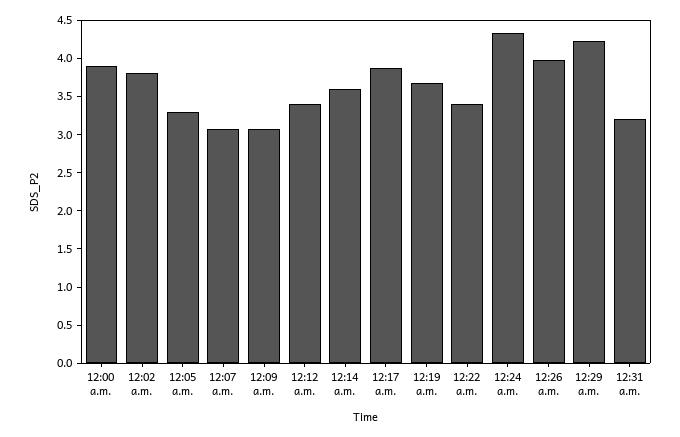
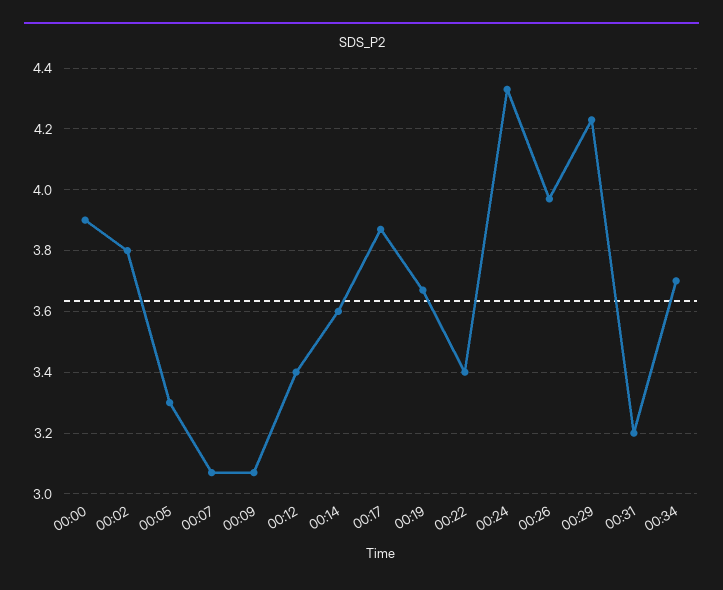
00:34: none -> 3.7

